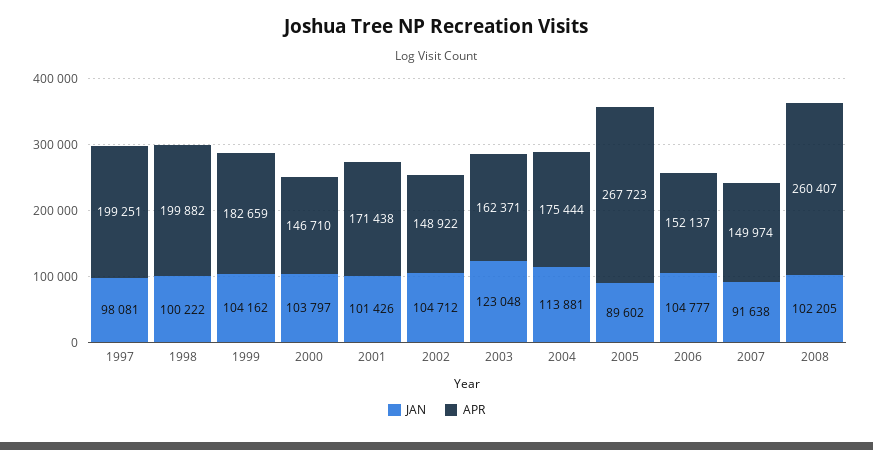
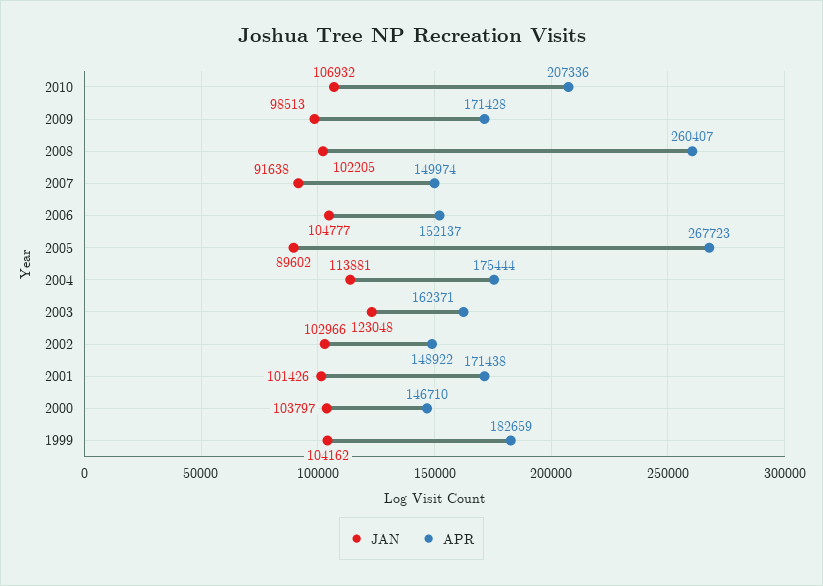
JAN, 1997: 98081 -> none
APR, 1997: 199251 -> none
JAN, 1998: 100222 -> none
APR, 1998: 199882 -> none
JAN, 2002: 104712 -> 102966
JAN, 2010: none -> 106932
APR, 2010: none -> 207336
JAN, 2009: none -> 98513
APR, 2009: none -> 171428

